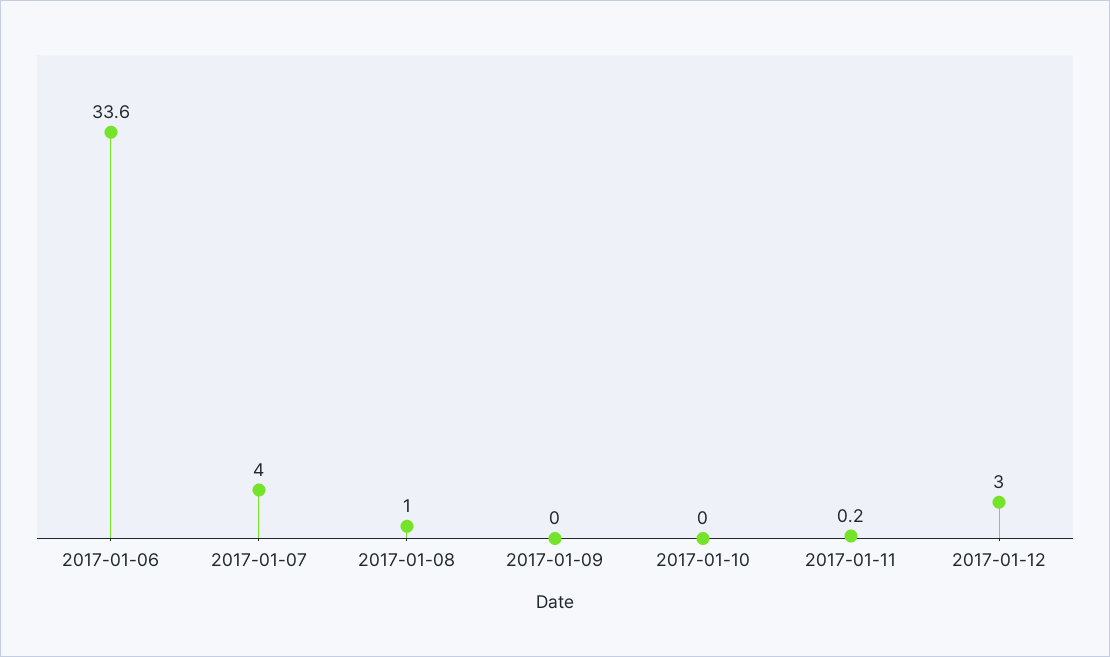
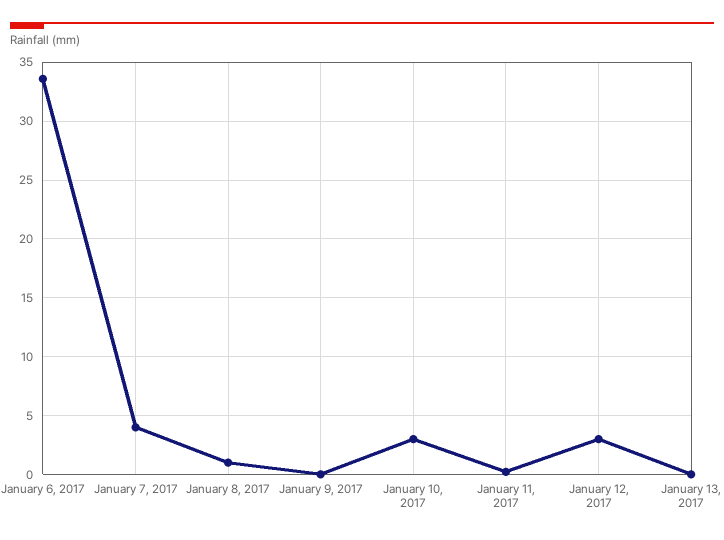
2017-01-10: 0 -> 3
January 13, 2017: none -> 0

